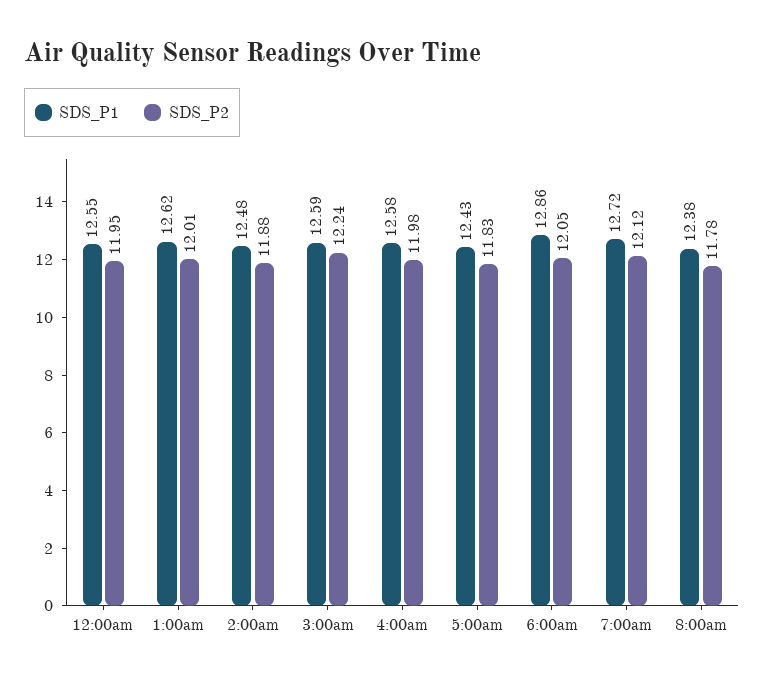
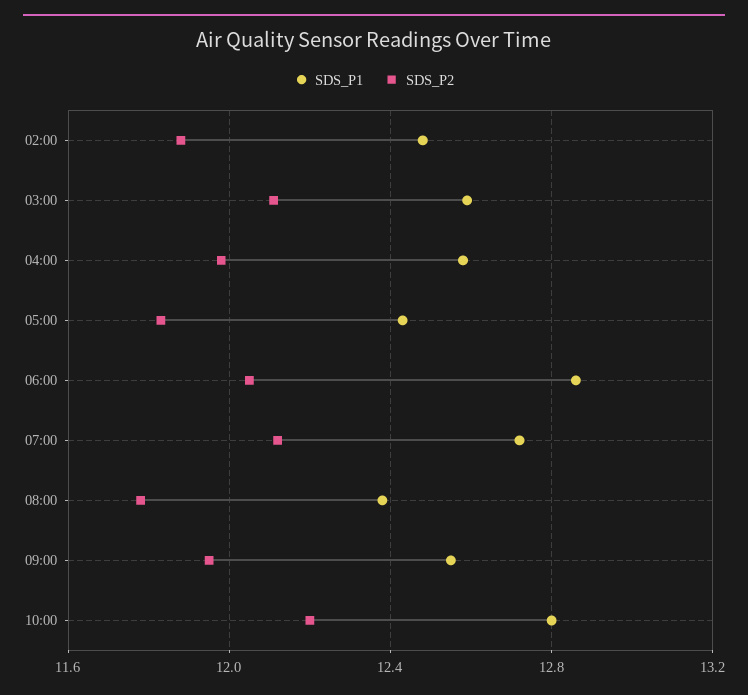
SDS_P1, 12:00am: 12.55 -> none
SDS_P2, 12:00am: 11.95 -> none
SDS_P1, 1:00am: 12.62 -> none
SDS_P2, 1:00am: 12.01 -> none
SDS_P2, 3:00am: 12.24 -> 12.1
SDS_P1, 09:00: none -> 12.55
SDS_P2, 09:00: none -> 11.95
SDS_P1, 10:00: none -> 12.8
SDS_P2, 10:00: none -> 12.2

